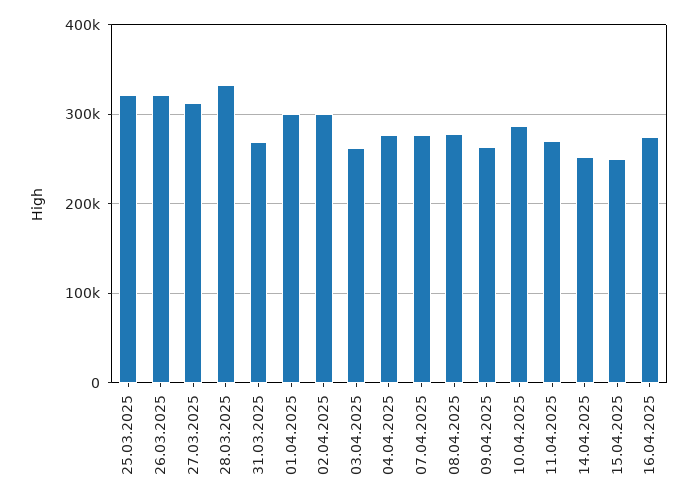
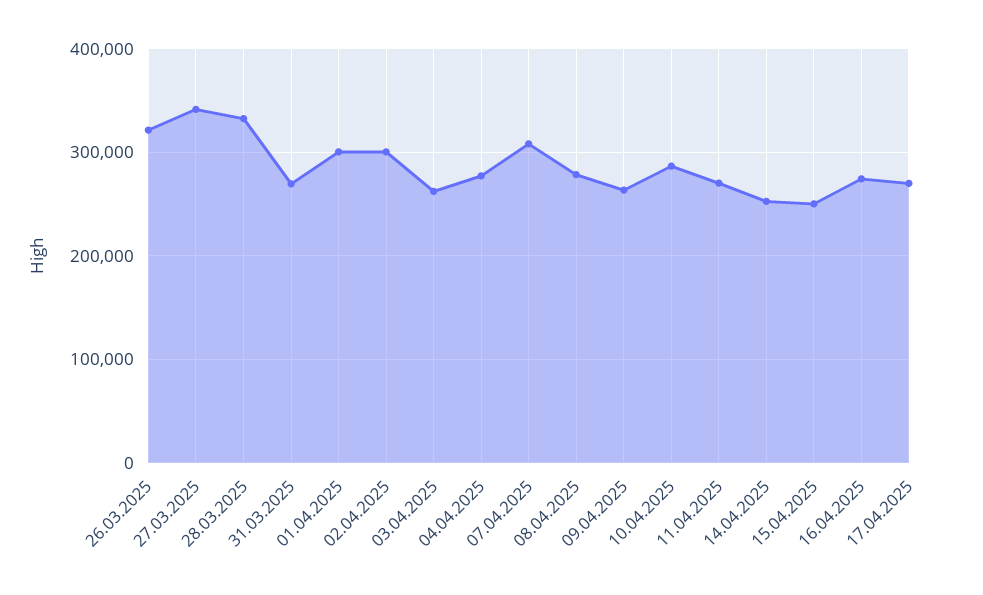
25.03.2025: 320000 -> none
27.03.2025: 310000 -> 340000
07.04.2025: 280000 -> 310000
17.04.2025: none -> 270000

